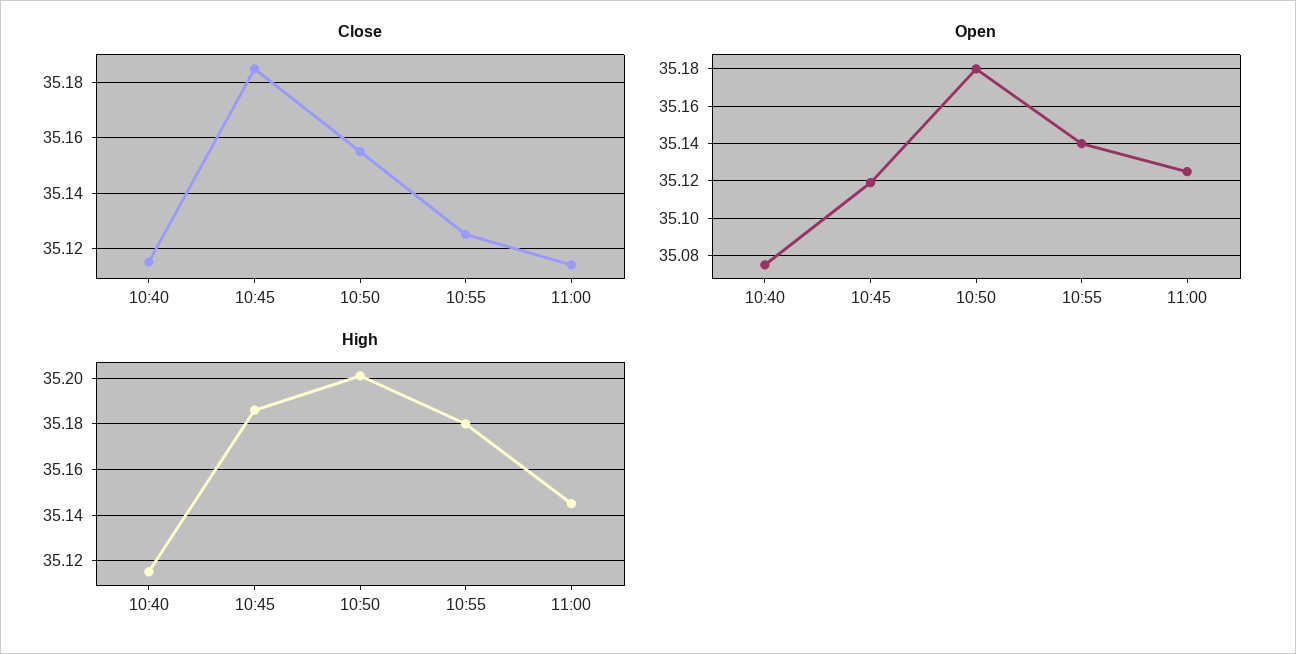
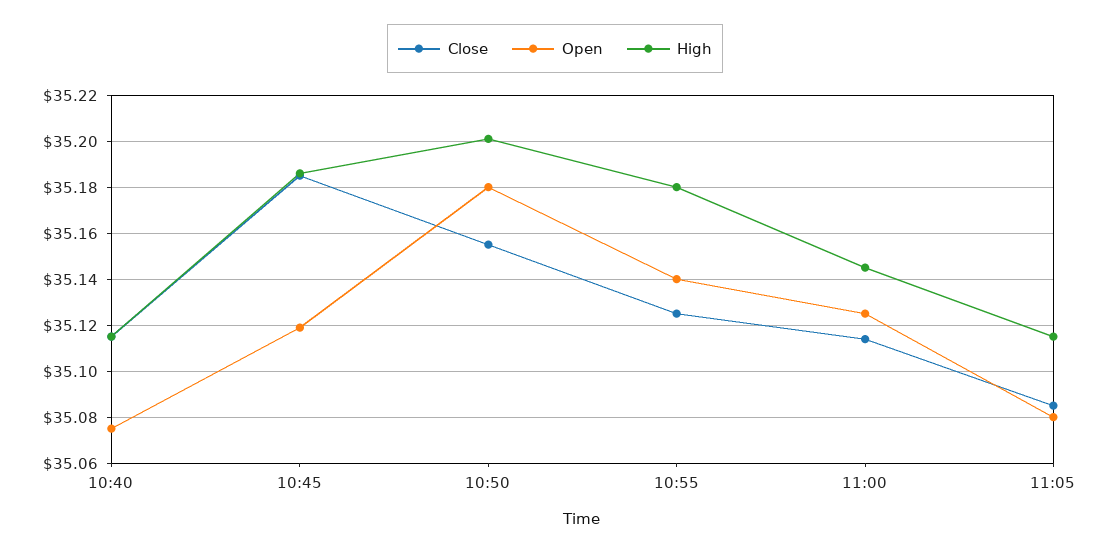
Close, 11:05: none -> 35.085
Open, 11:05: none -> 35.08
High, 11:05: none -> 35.115

